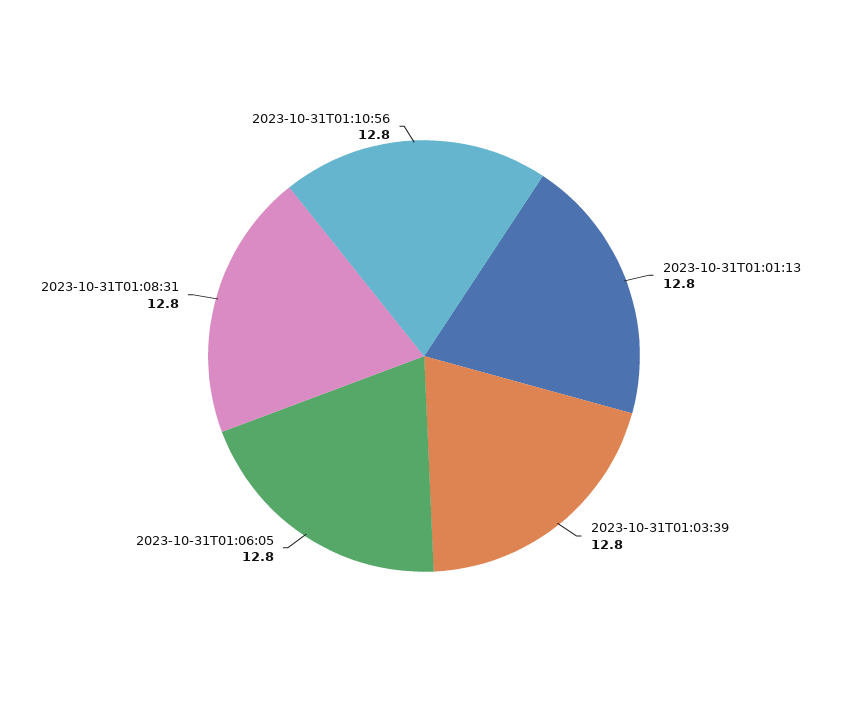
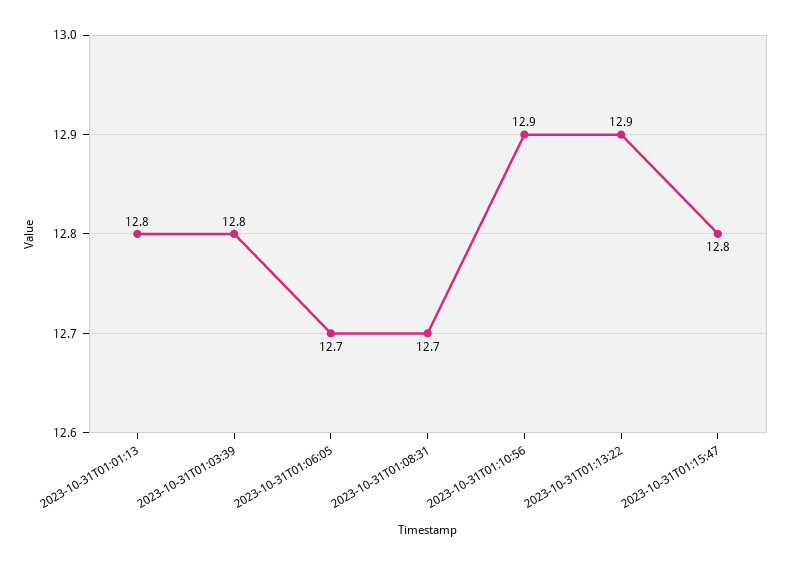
2023-10-31T01:06:05: 12.8 -> 12.7
2023-10-31T01:08:31: 12.8 -> 12.7
2023-10-31T01:10:56: 12.8 -> 12.9
2023-10-31T01:13:22: none -> 12.9
2023-10-31T01:15:47: none -> 12.8

